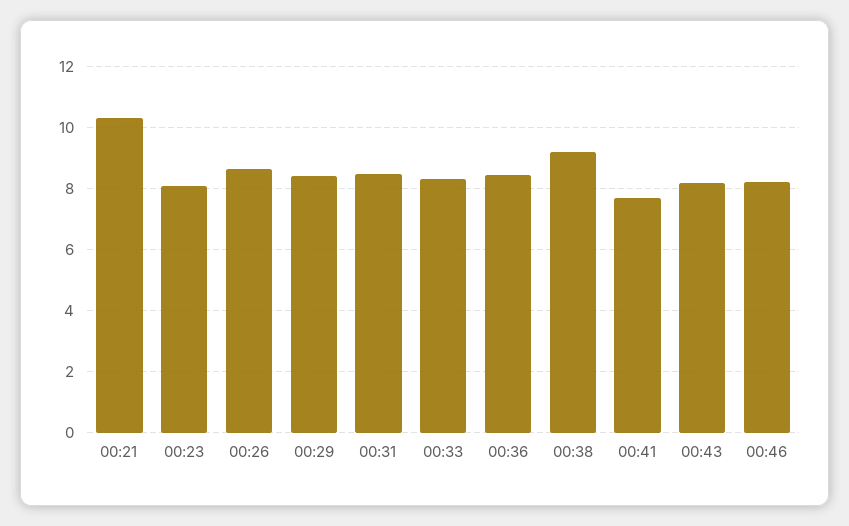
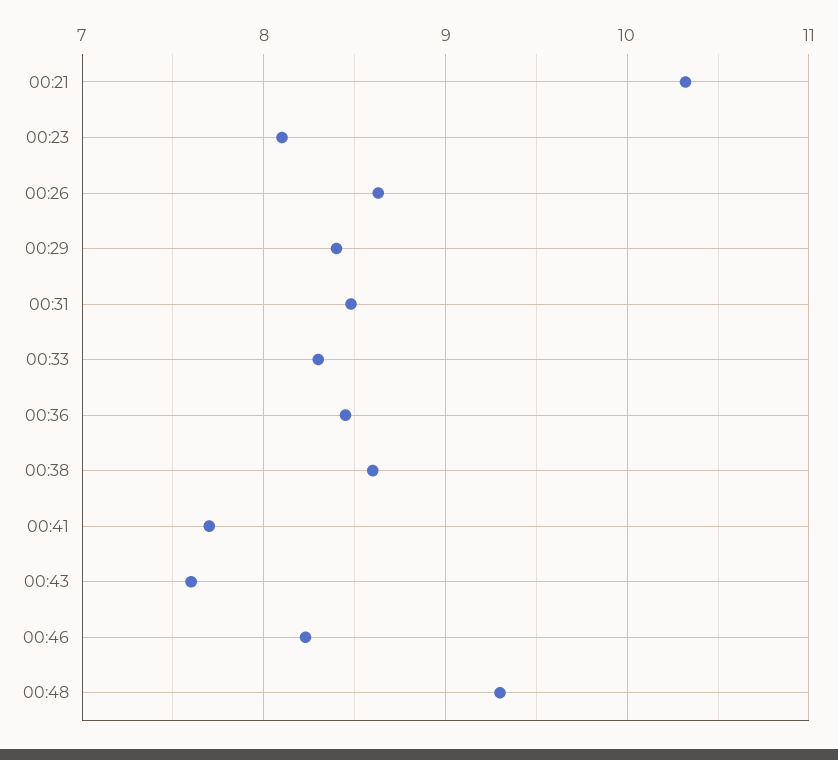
00:38: 9.2 -> 8.6
00:43: 8.2 -> 7.6
00:48: none -> 9.3

